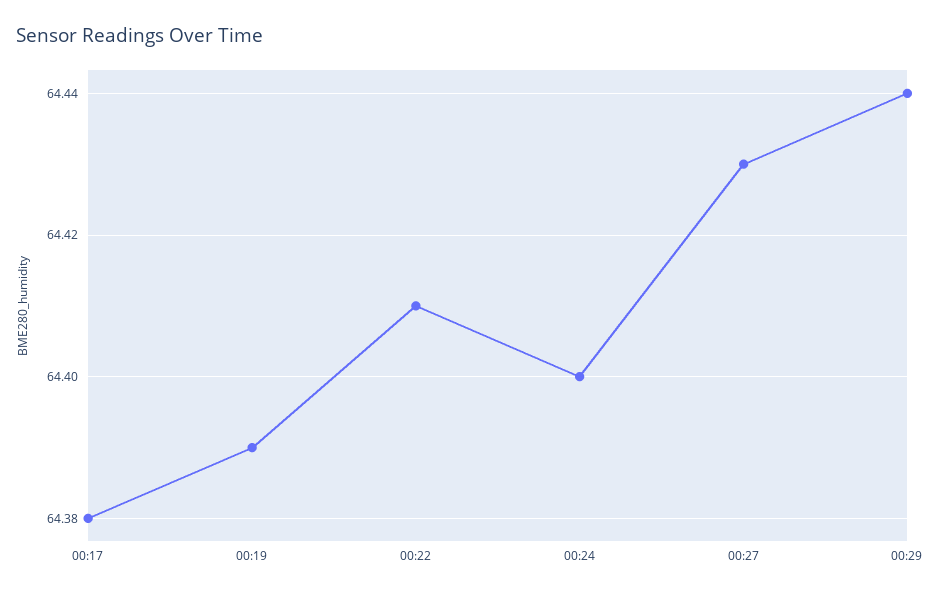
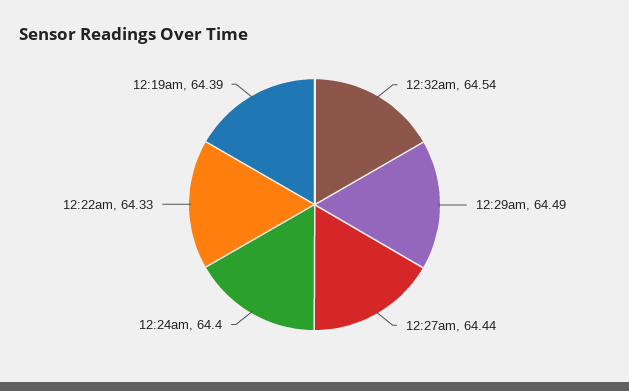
00:17: 64.38 -> none
00:22: 64.41 -> 64.33
00:27: 64.43 -> 64.44
00:29: 64.44 -> 64.49
12:32am: none -> 64.54

